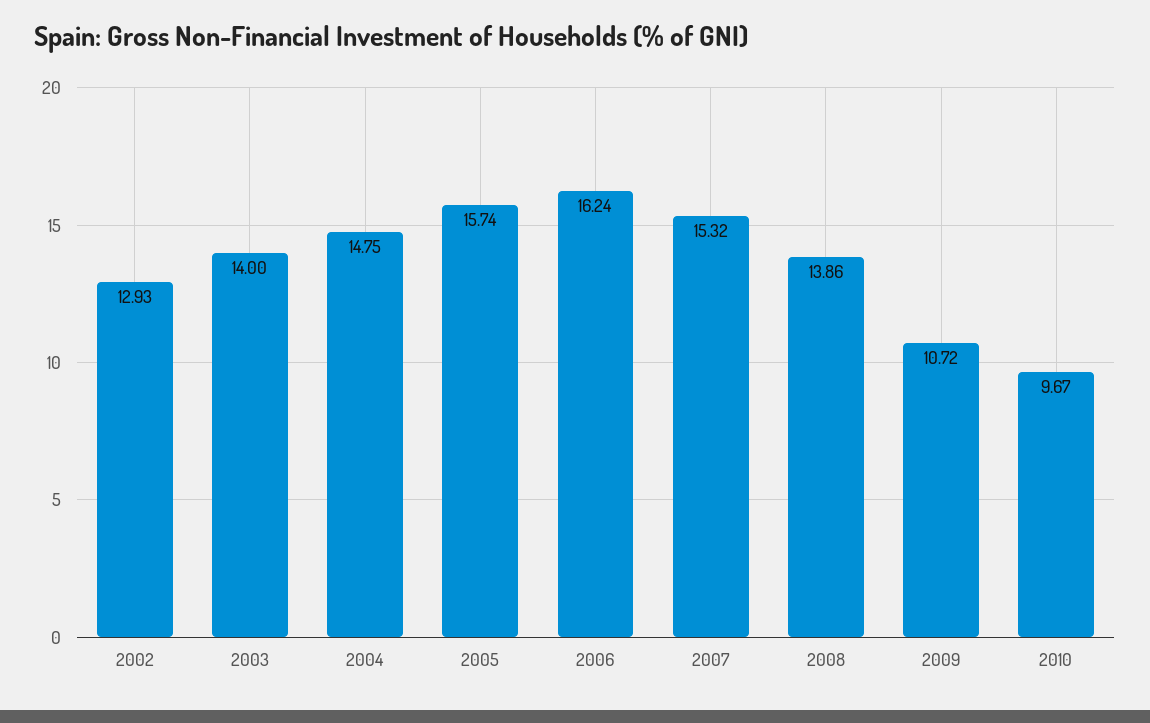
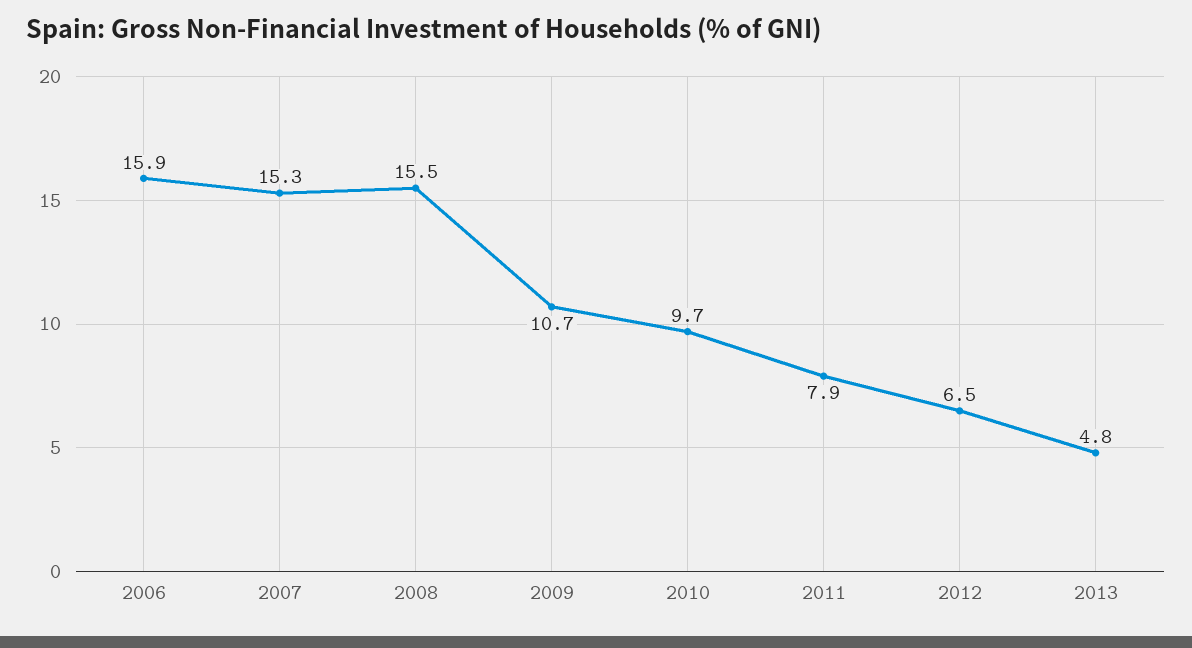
2002: 12.93 -> none
2003: 14 -> none
2004: 14.75 -> none
2005: 15.74 -> none
2006: 16.24 -> 15.9
2008: 13.86 -> 15.5
2011: none -> 7.9
2012: none -> 6.5
2013: none -> 4.8

